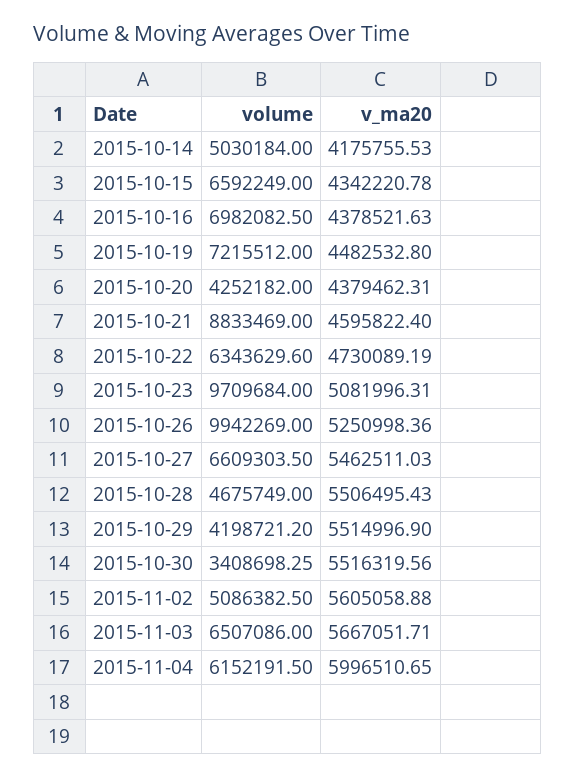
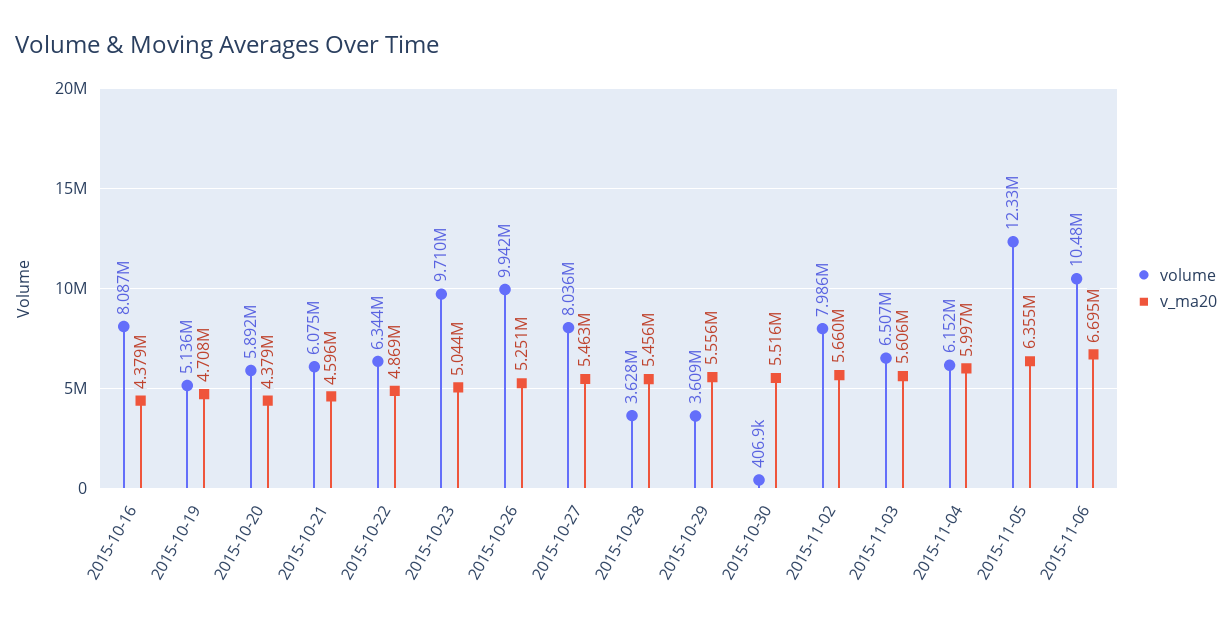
volume, 2015-10-14: 5030184 -> none
v_ma20, 2015-10-14: 4175755.53 -> none
volume, 2015-10-15: 6592249 -> none
v_ma20, 2015-10-15: 4342220.78 -> none
volume, 2015-10-16: 6982082.5 -> 8087000
volume, 2015-10-19: 7215512 -> 5136000
v_ma20, 2015-10-19: 4482532.8 -> 4708000
volume, 2015-10-20: 4252182 -> 5892000
volume, 2015-10-21: 8833469 -> 6075000
v_ma20, 2015-10-22: 4730089.19 -> 4869000
v_ma20, 2015-10-23: 5081996.31 -> 5044000
volume, 2015-10-27: 6609303.5 -> 8036000
volume, 2015-10-28: 4675749 -> 3628000
v_ma20, 2015-10-28: 5506495.43 -> 5456000
volume, 2015-10-29: 4198721.2 -> 3609000
v_ma20, 2015-10-29: 5514996.9 -> 5556000
volume, 2015-10-30: 3408698.25 -> 406900
volume, 2015-11-02: 5086382.5 -> 7986000
v_ma20, 2015-11-02: 5605058.88 -> 5660000
v_ma20, 2015-11-03: 5667051.71 -> 5606000
volume, 2015-11-05: none -> 12330000
v_ma20, 2015-11-05: none -> 6355000
volume, 2015-11-06: none -> 10480000
v_ma20, 2015-11-06: none -> 6695000

